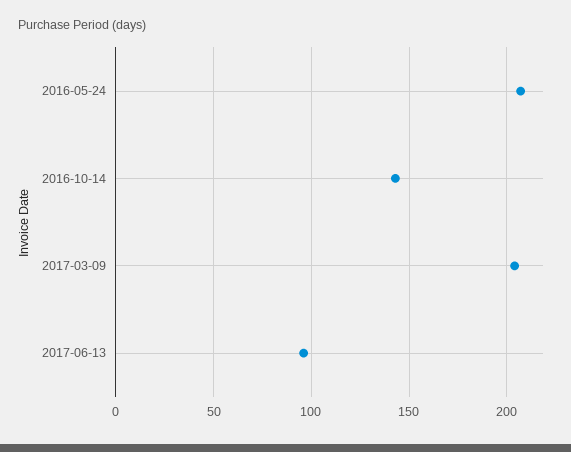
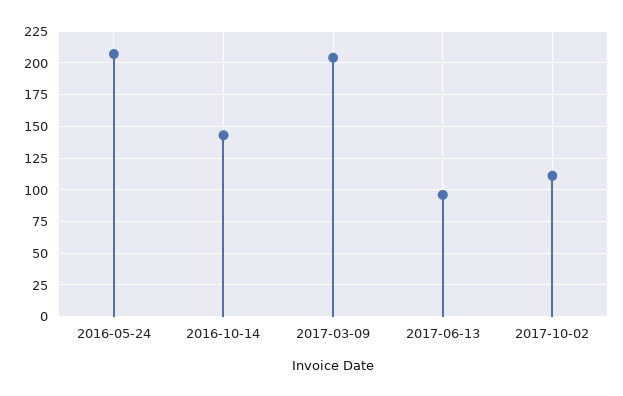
2017-10-02: none -> 110

